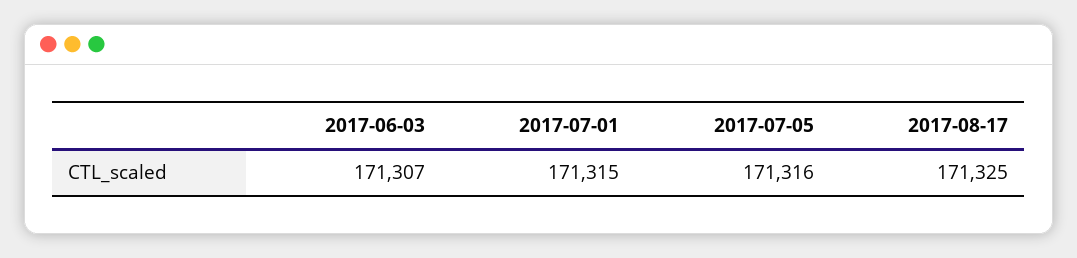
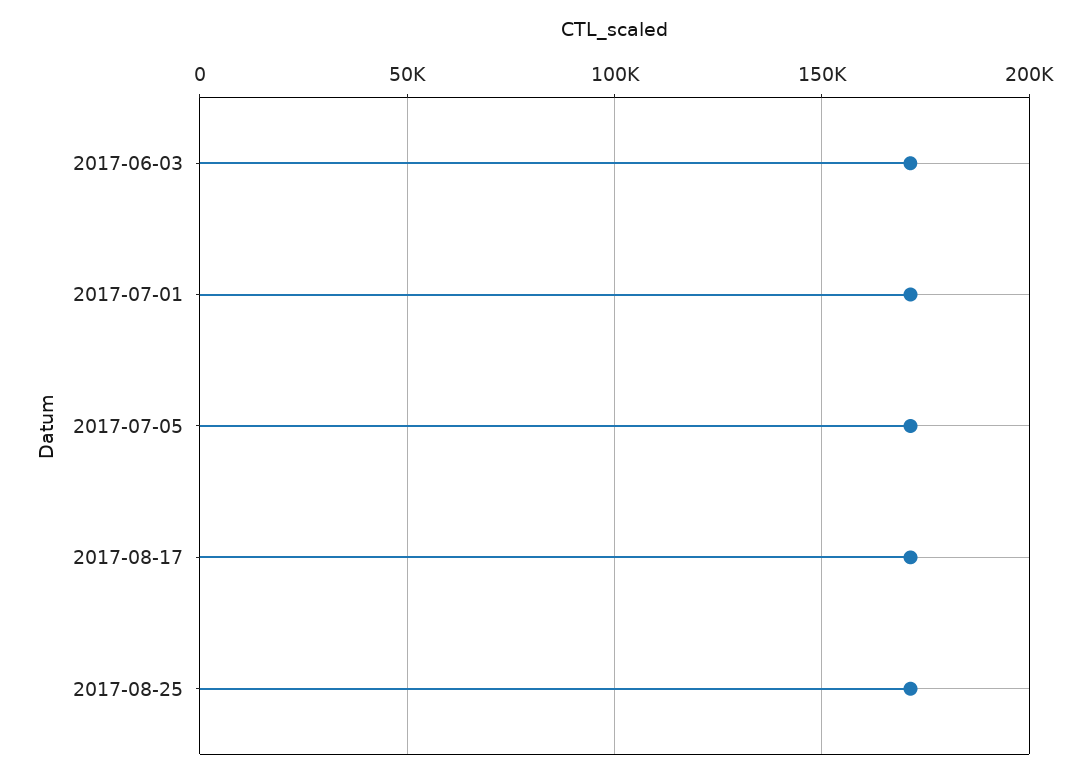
2017-08-25: none -> 170000

